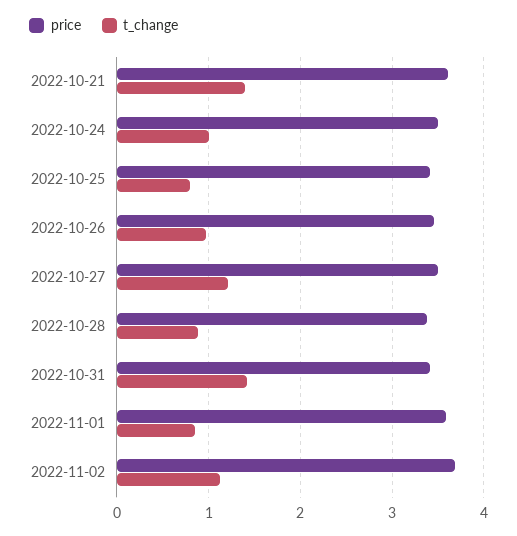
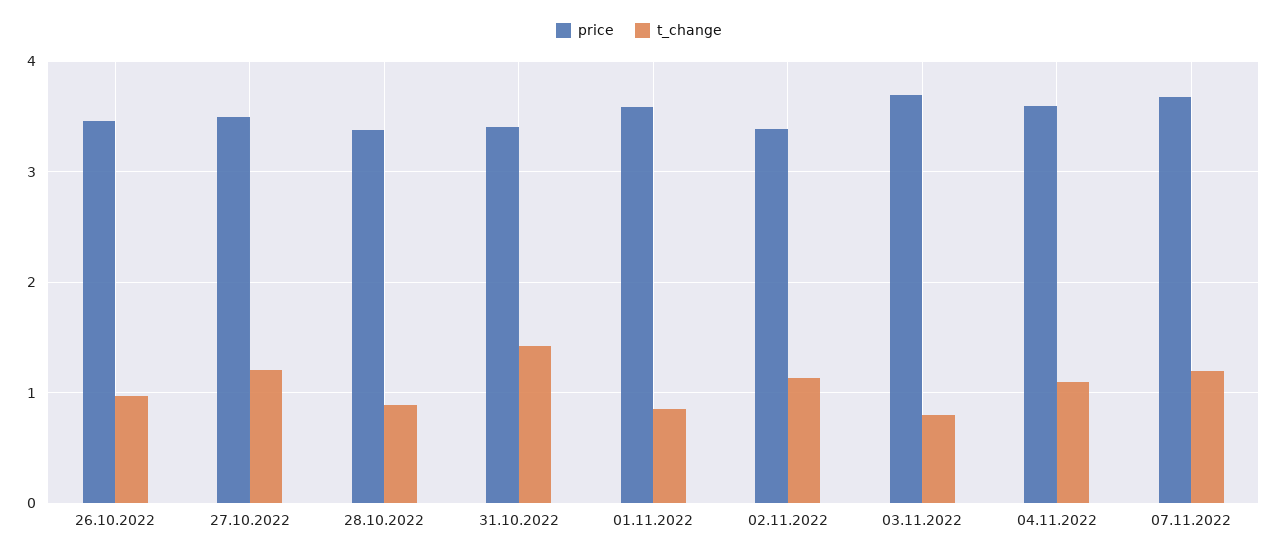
price, 2022-10-21: 3.6 -> none
t_change, 2022-10-21: 1.4 -> none
price, 2022-10-24: 3.5 -> none
t_change, 2022-10-24: 1 -> none
price, 2022-10-25: 3.4 -> none
t_change, 2022-10-25: 0.8 -> none
price, 2022-11-02: 3.7 -> 3.4
price, 03.11.2022: none -> 3.7
t_change, 03.11.2022: none -> 0.8
price, 04.11.2022: none -> 3.6
t_change, 04.11.2022: none -> 1.1
price, 07.11.2022: none -> 3.7
t_change, 07.11.2022: none -> 1.2

